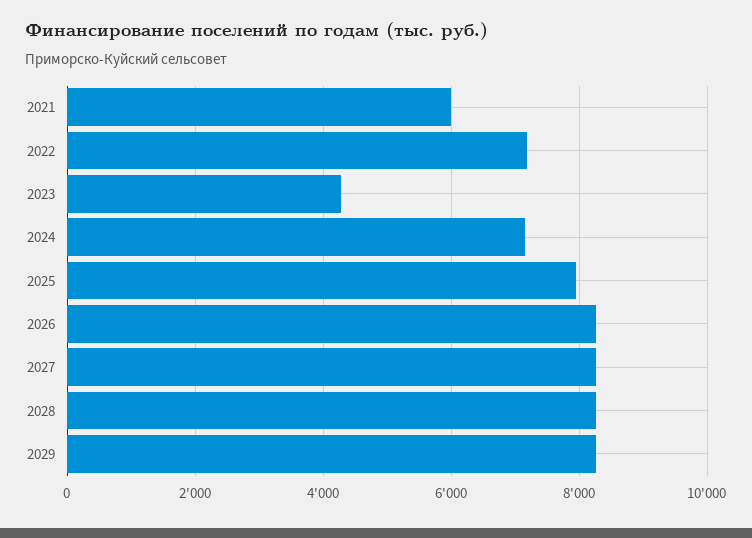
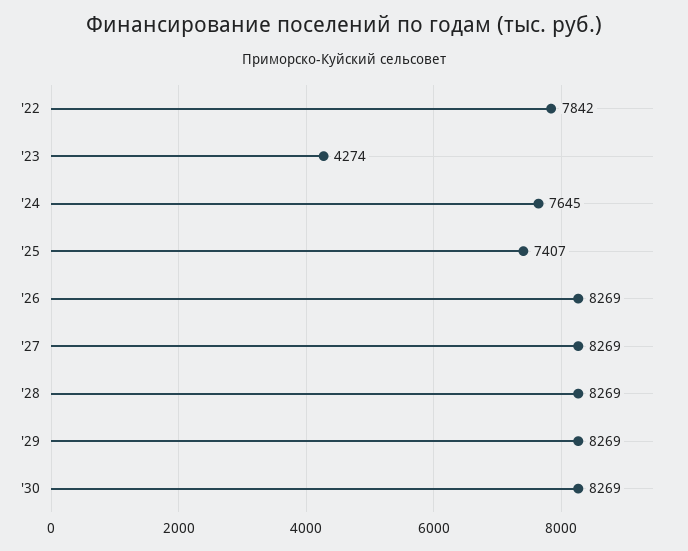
2021: 6000 -> none
2022: 7200 -> 7842
2024: 7200 -> 7645
2025: 8000 -> 7407
'30: none -> 8269

